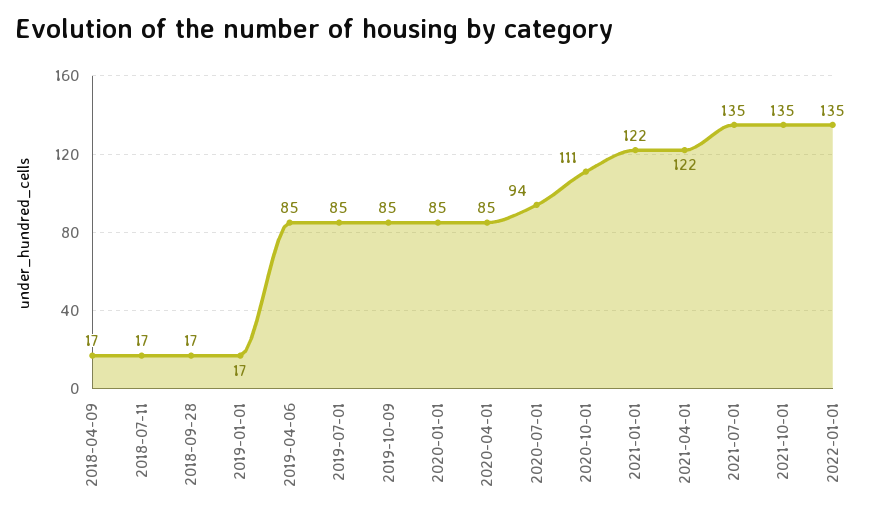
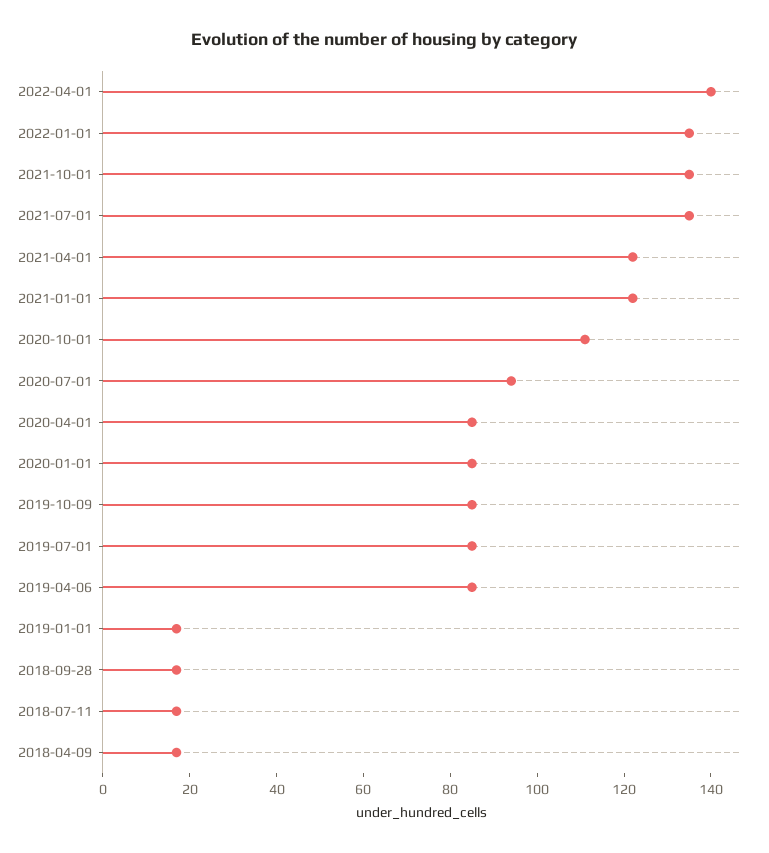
2022-04-01: none -> 140

